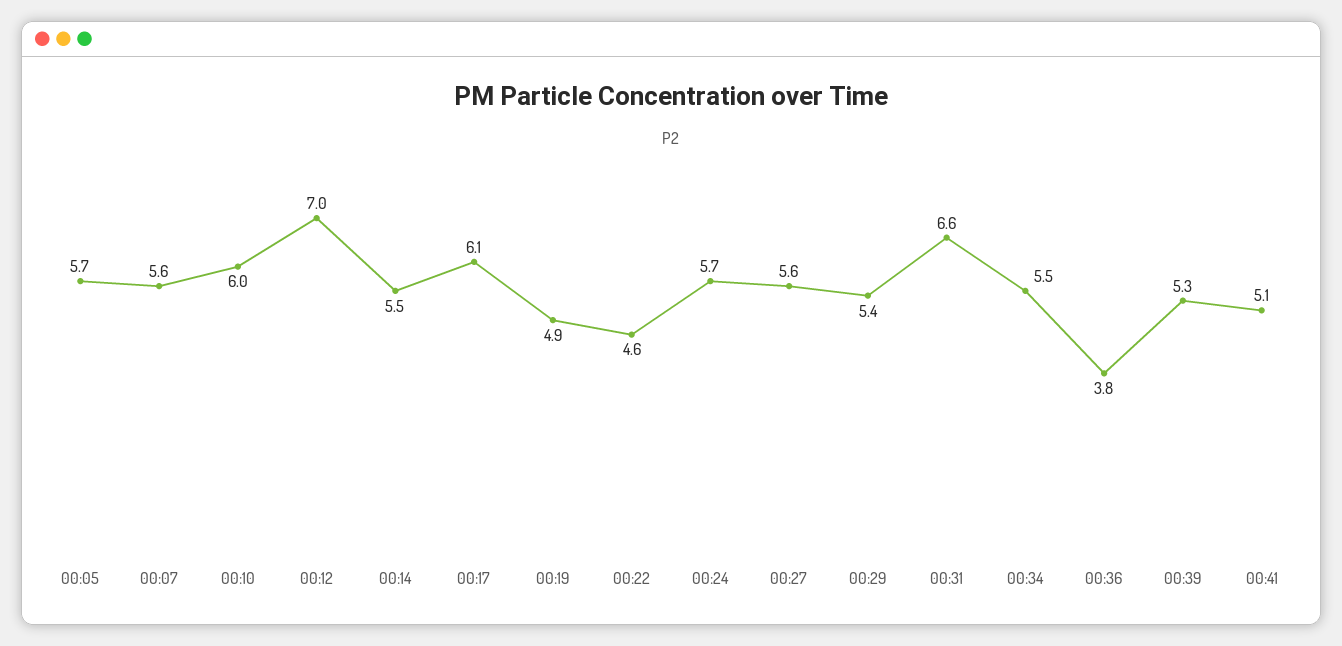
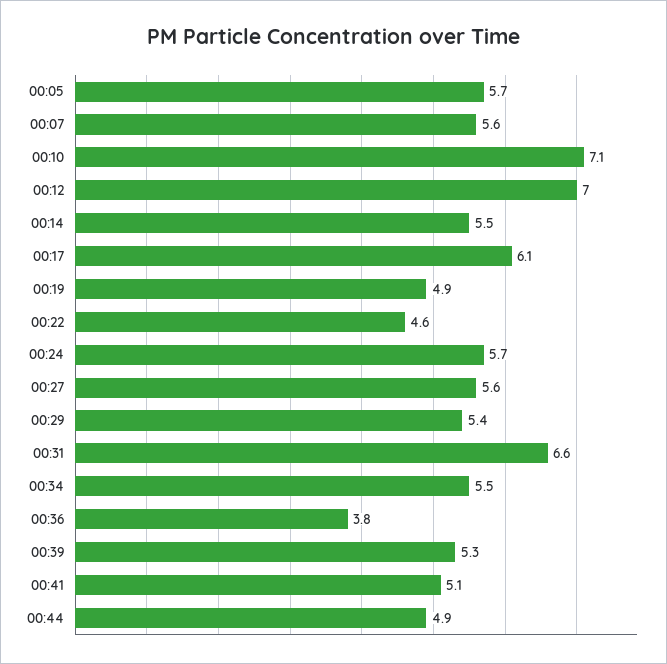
00:10: 6 -> 7.1
00:44: none -> 4.9

